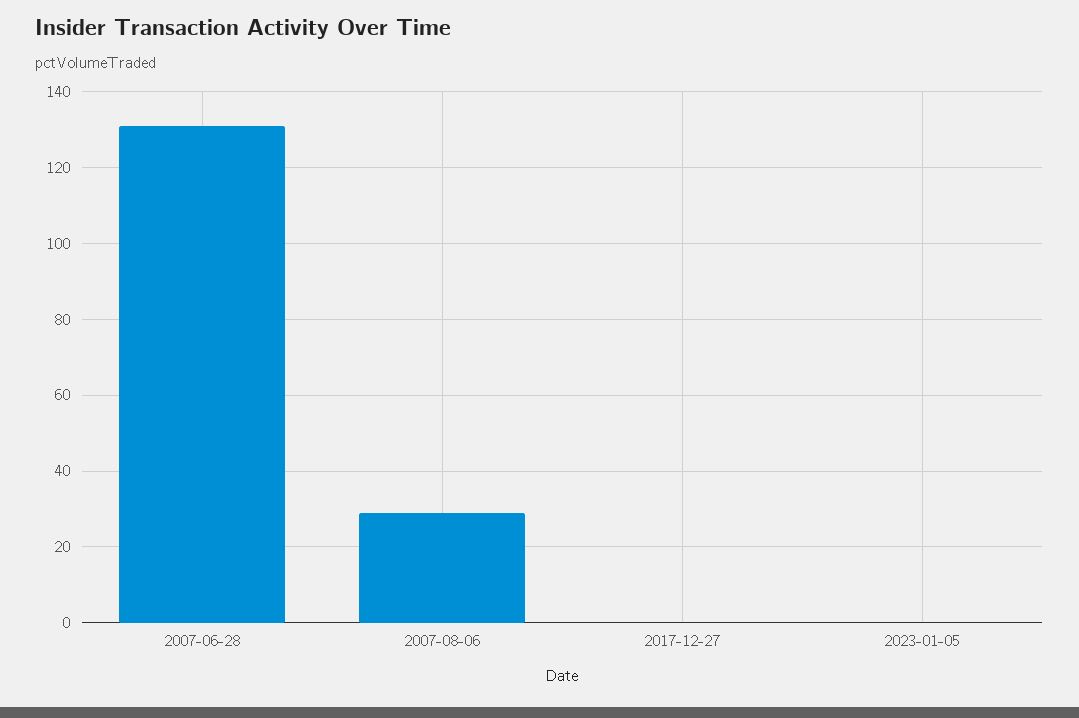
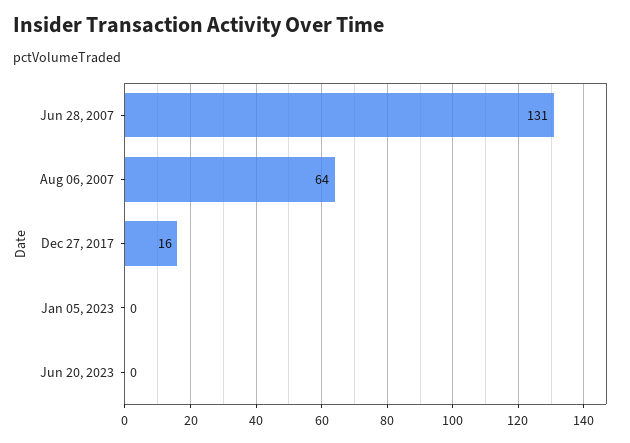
2007-08-06: 30 -> 64
2017-12-27: 0 -> 16
Jun 20, 2023: none -> 0

